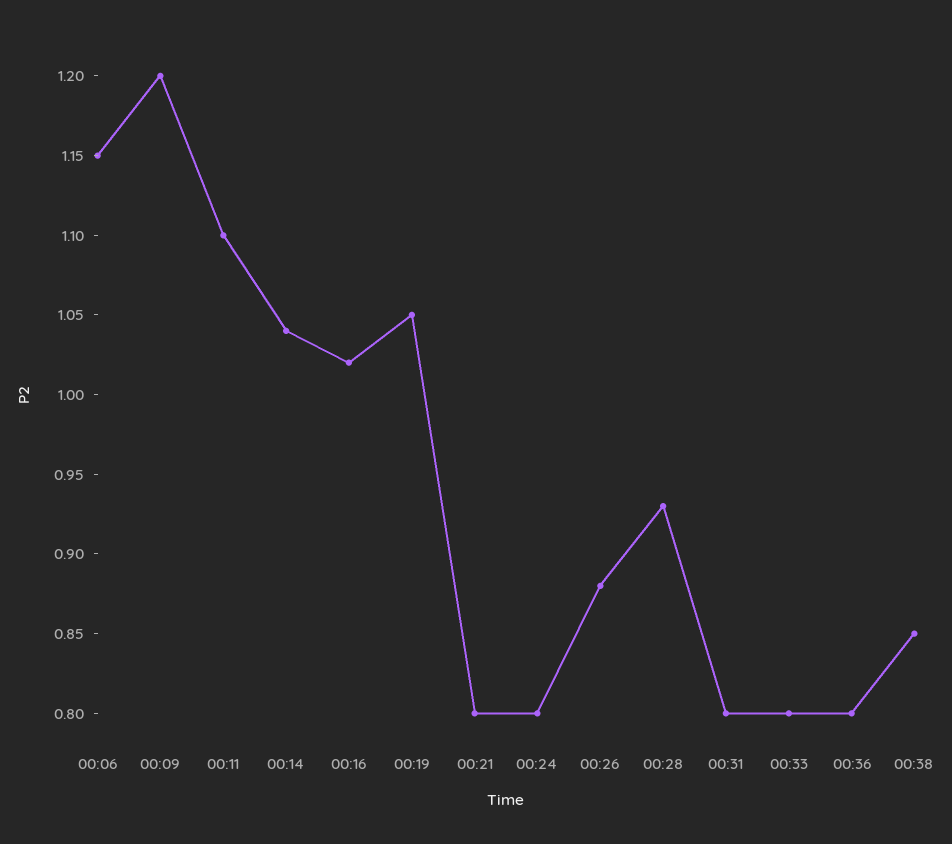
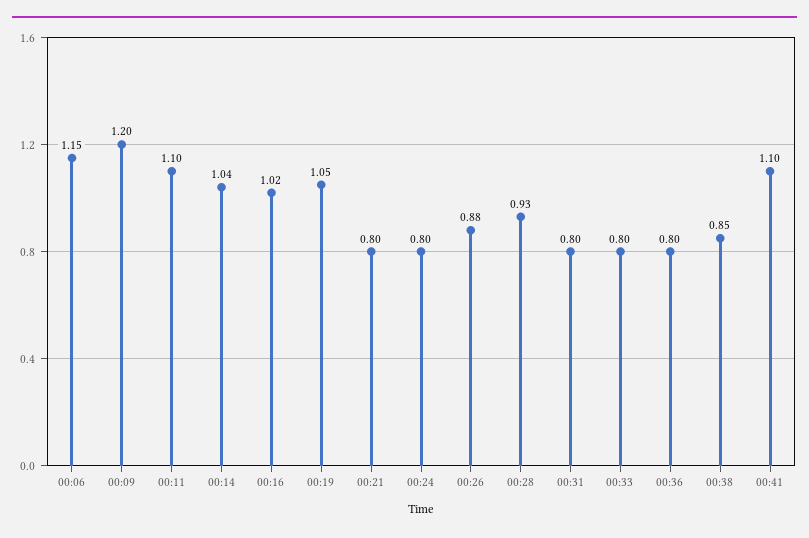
00:41: none -> 1.1

